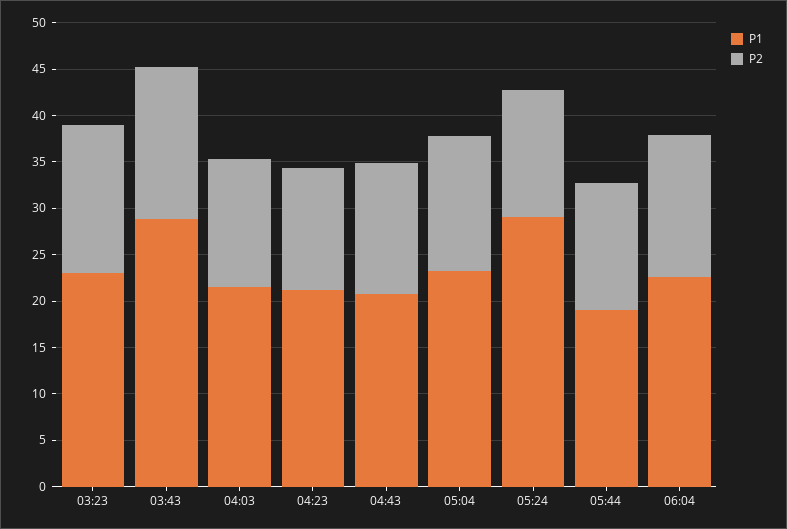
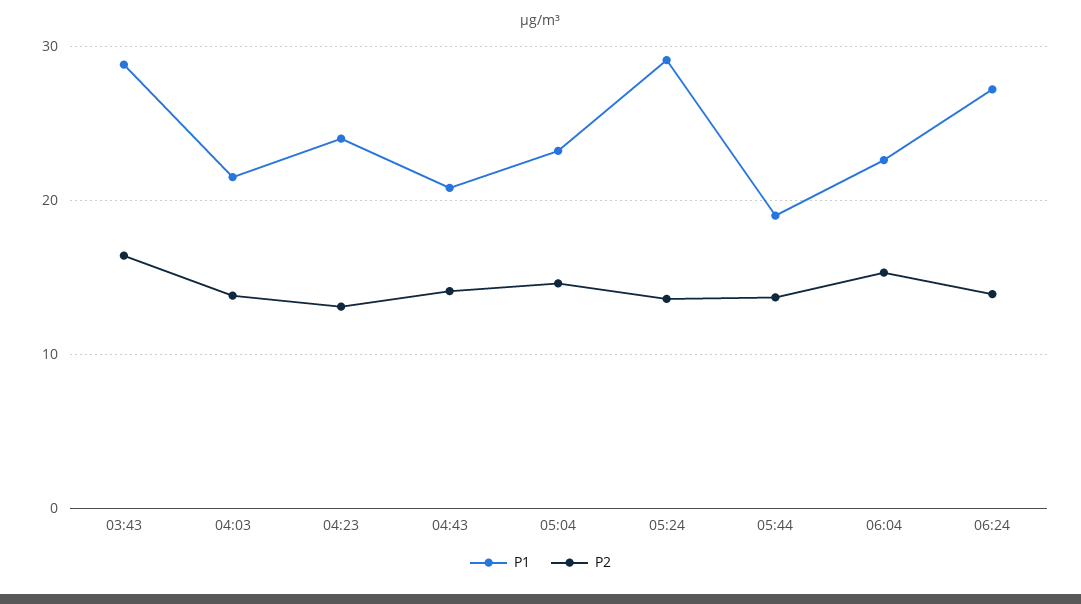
P1, 03:23: 23 -> none
P2, 03:23: 16 -> none
P1, 04:23: 21 -> 24
P1, 06:24: none -> 27
P2, 06:24: none -> 14

